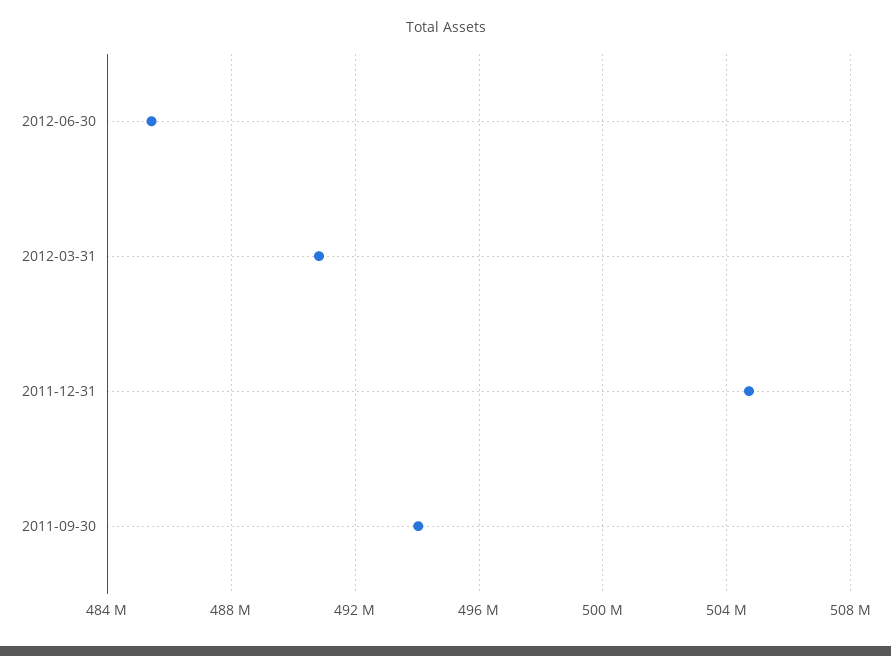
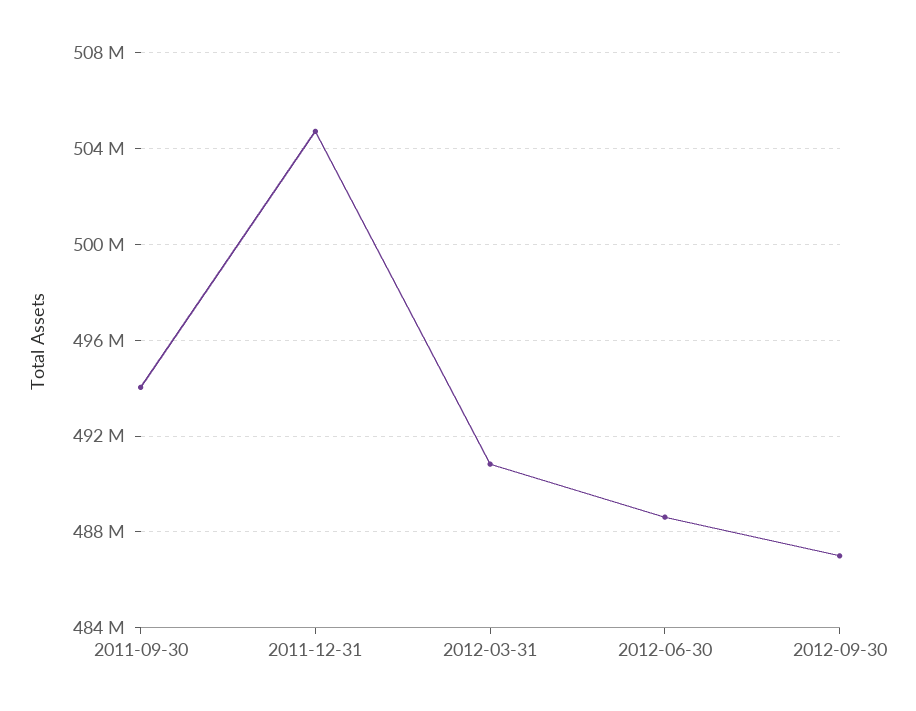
2012-06-30: 485500000 -> 488500000
2012-09-30: none -> 487000000

